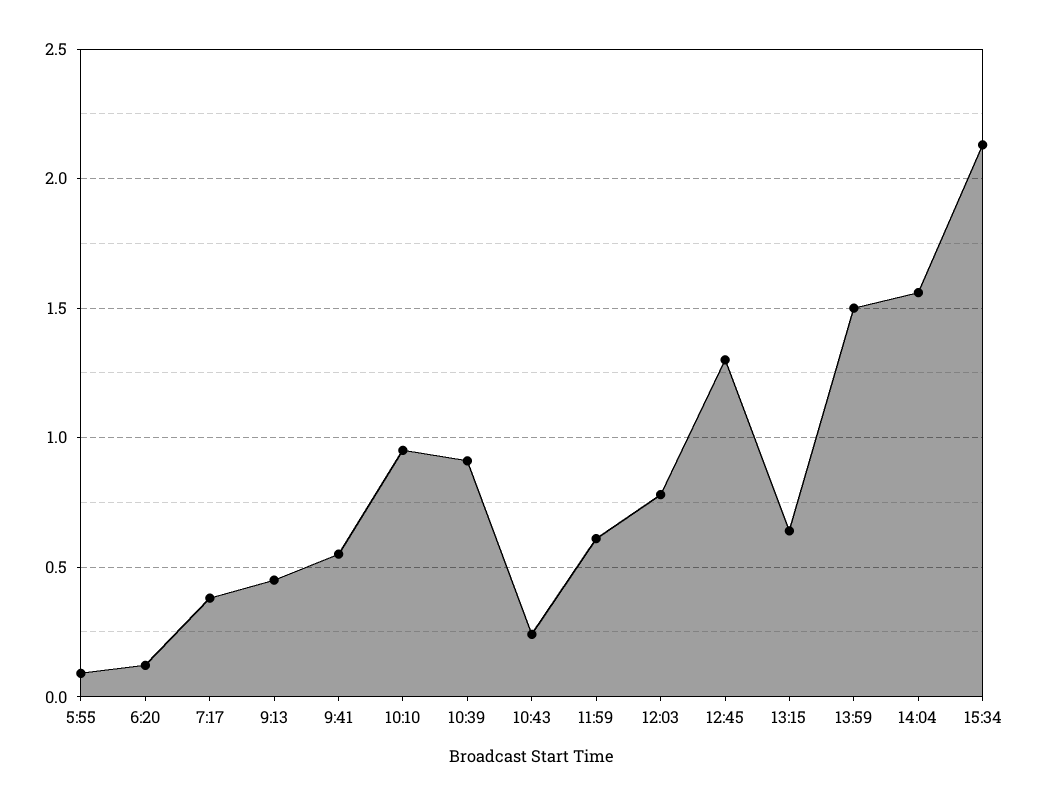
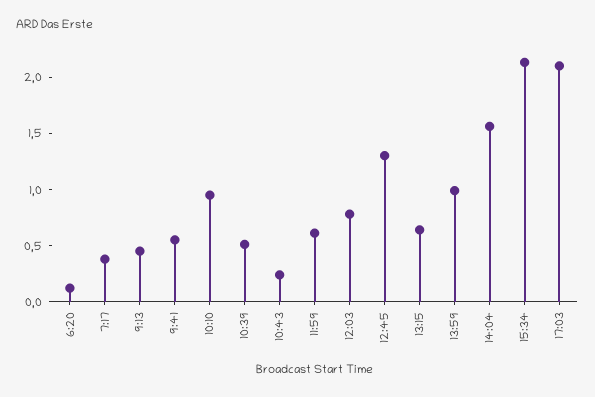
5:55: 0.1 -> none
10:39: 0.9 -> 0.5
13:59: 1.5 -> 1
17:03: none -> 2.1

